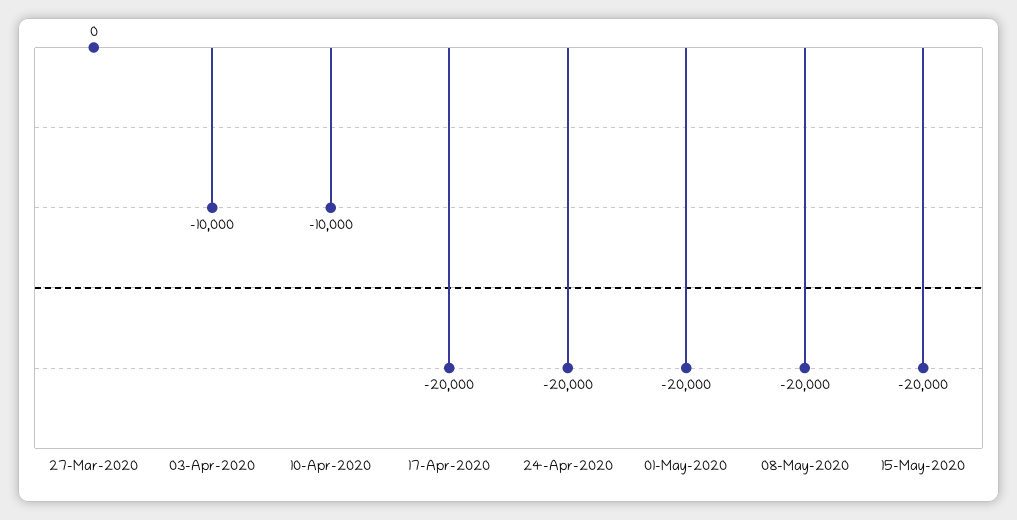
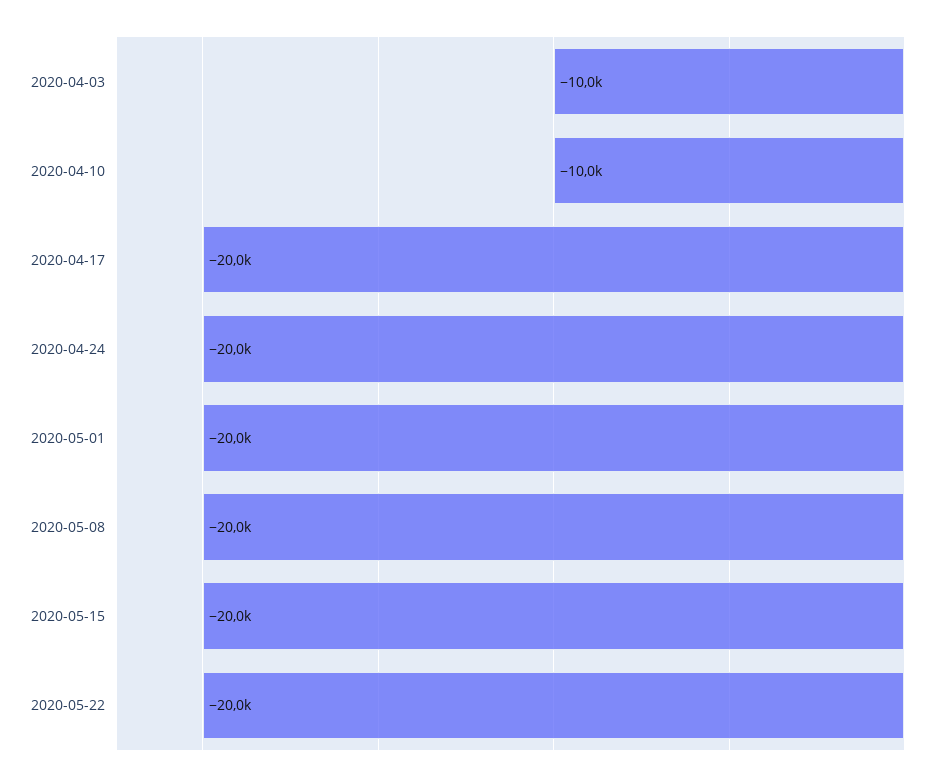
27-Mar-2020: 0 -> none
2020-05-22: none -> -20000

